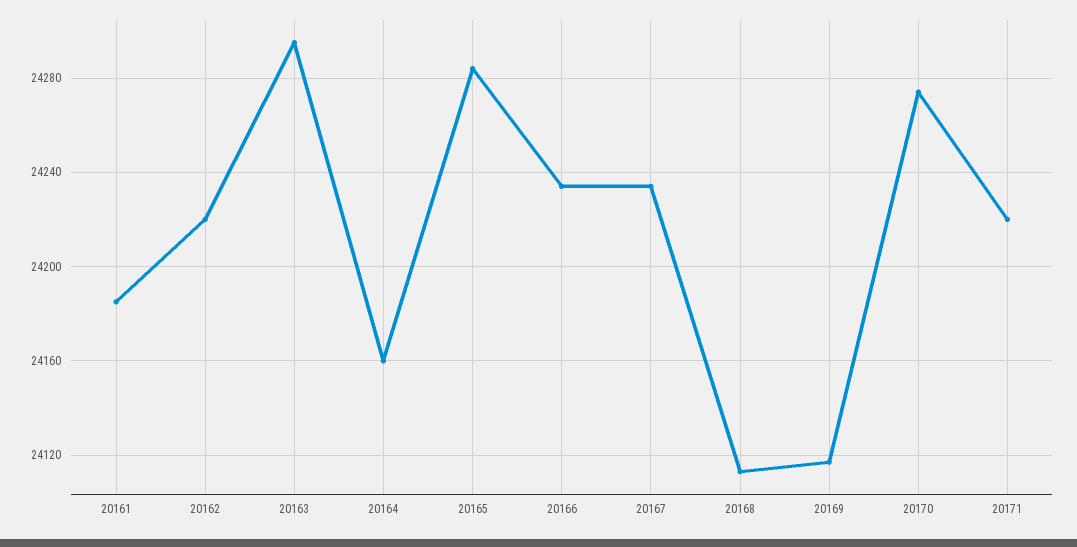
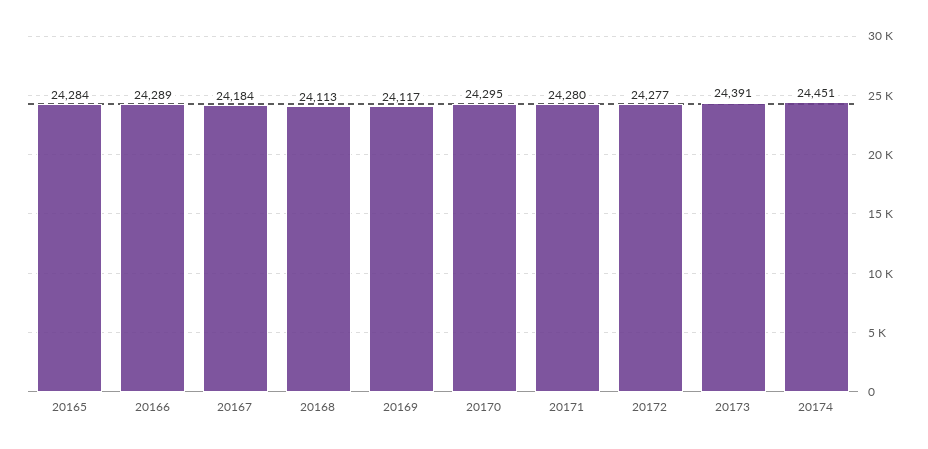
20161: 24185 -> none
20162: 24220 -> none
20163: 24295 -> none
20164: 24160 -> none
20166: 24235 -> 24289
20167: 24235 -> 24184
20170: 24275 -> 24295
20171: 24220 -> 24280
20172: none -> 24277
20173: none -> 24391
20174: none -> 24451

